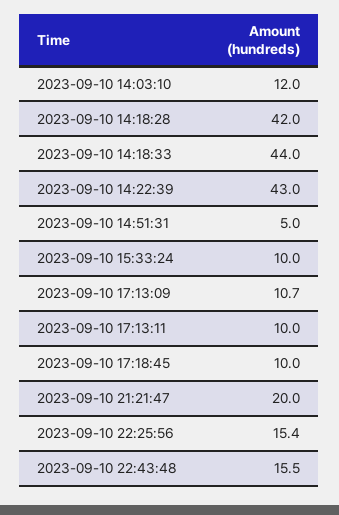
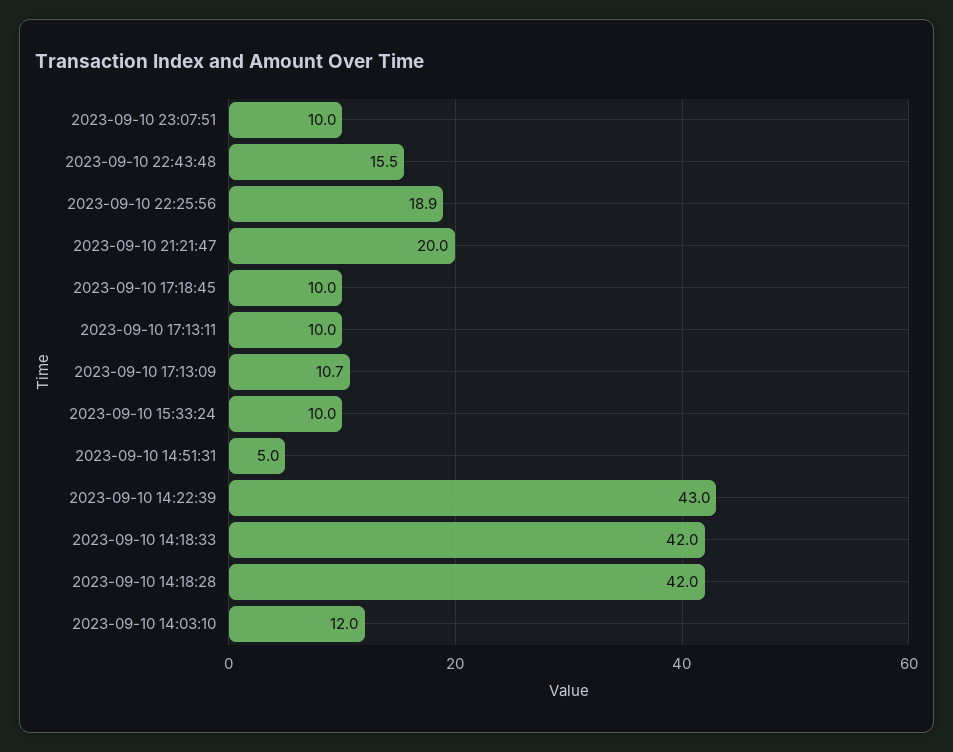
2023-09-10 14:18:33: 44 -> 42
2023-09-10 22:25:56: 15.4 -> 18.9
2023-09-10 23:07:51: none -> 10

